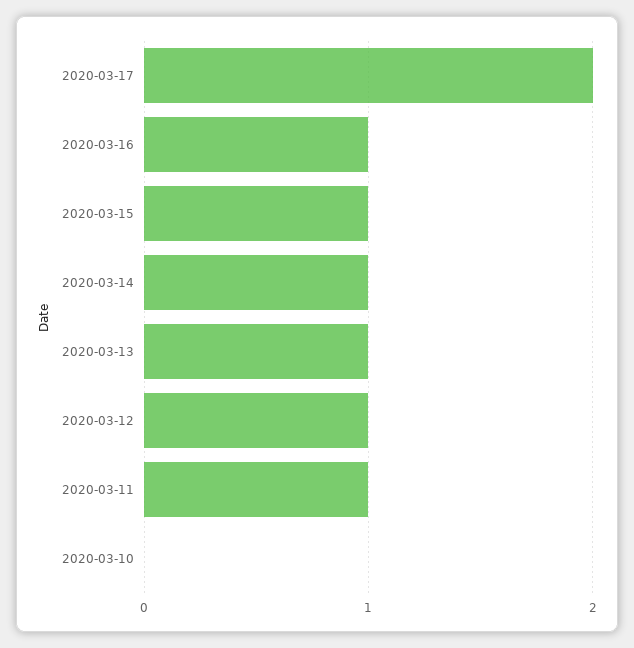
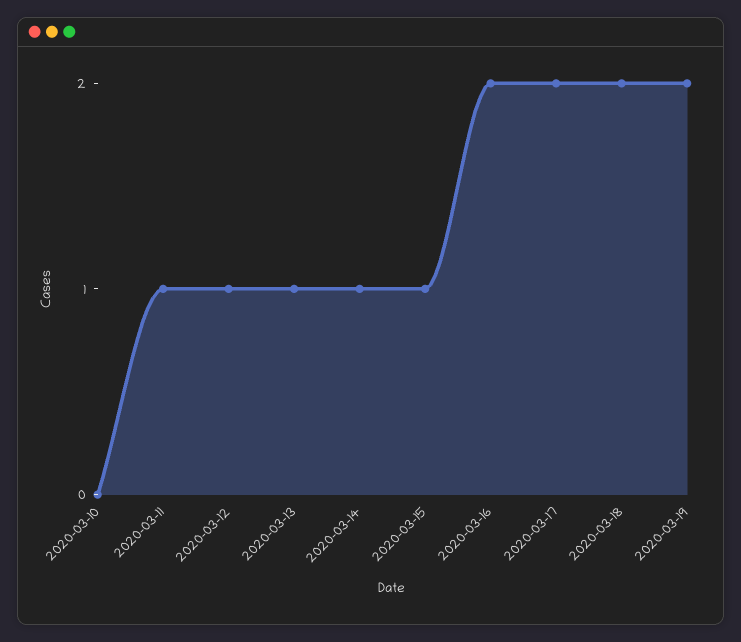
2020-03-16: 1 -> 2
2020-03-18: none -> 2
2020-03-19: none -> 2

